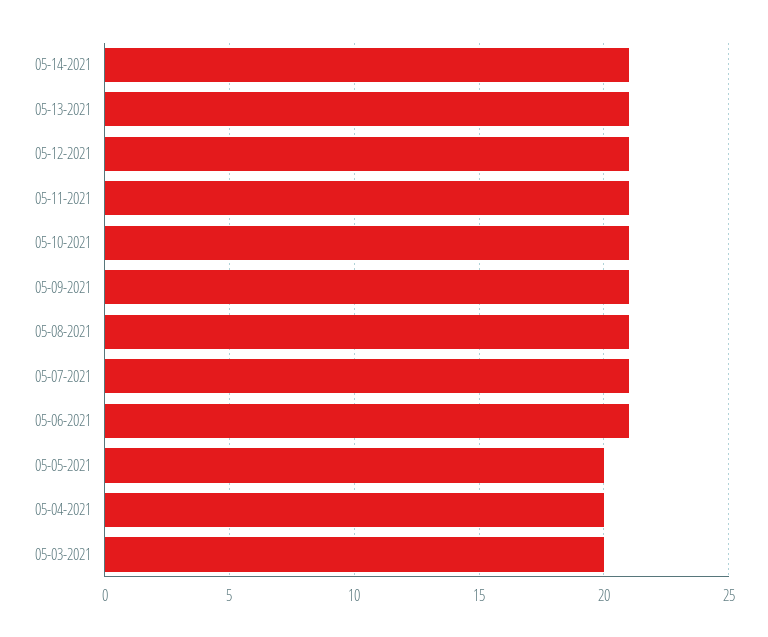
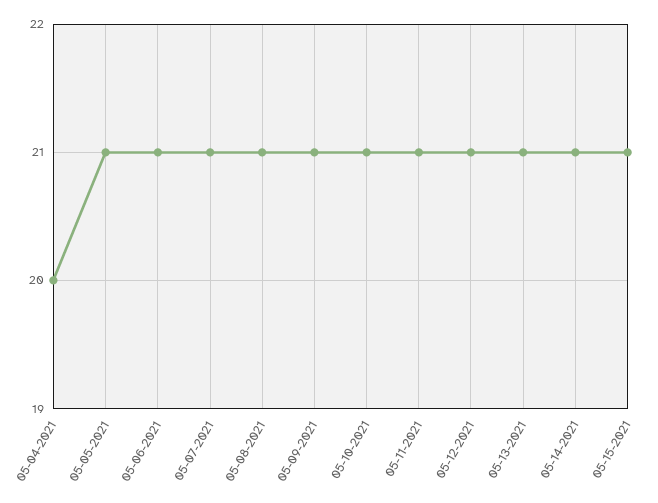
05-05-2021: 20 -> 21
05-03-2021: 20 -> none
05-15-2021: none -> 21

